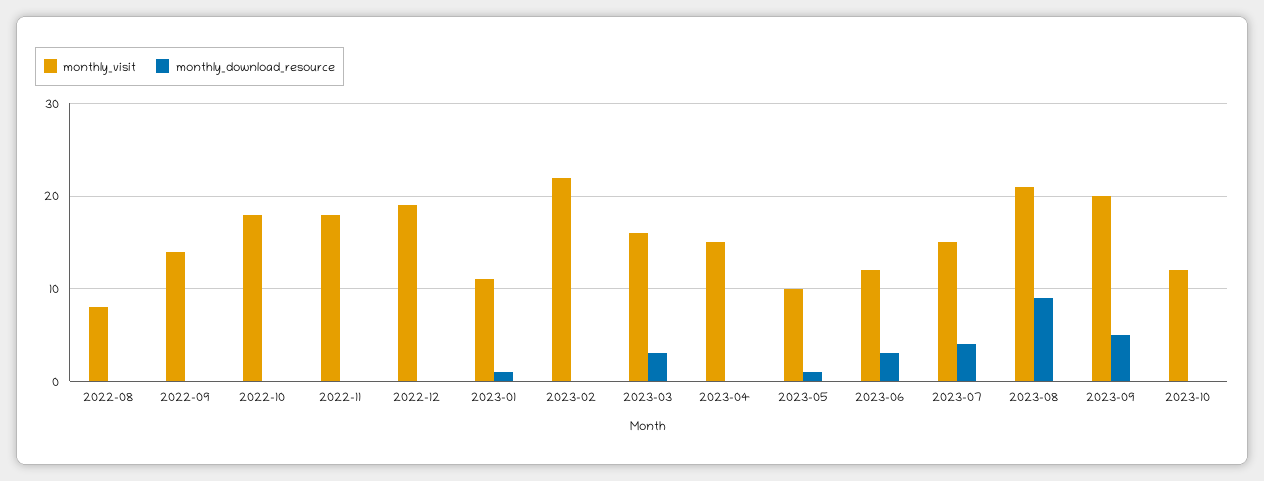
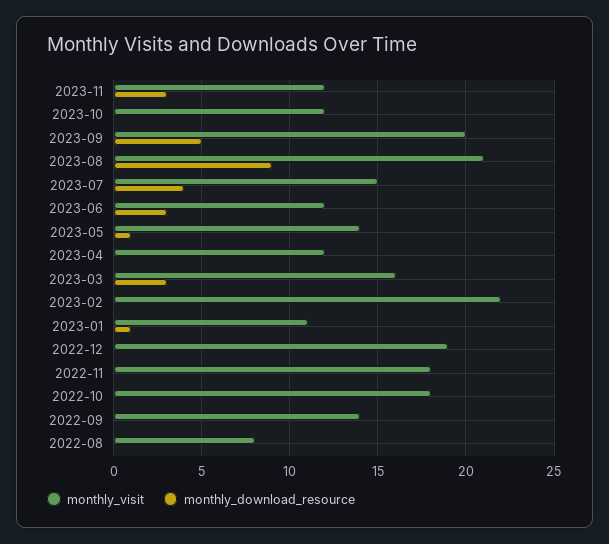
monthly_visit, 2023-04: 15 -> 12
monthly_visit, 2023-05: 10 -> 14
monthly_visit, 2023-11: none -> 12
monthly_download_resource, 2023-11: none -> 3

